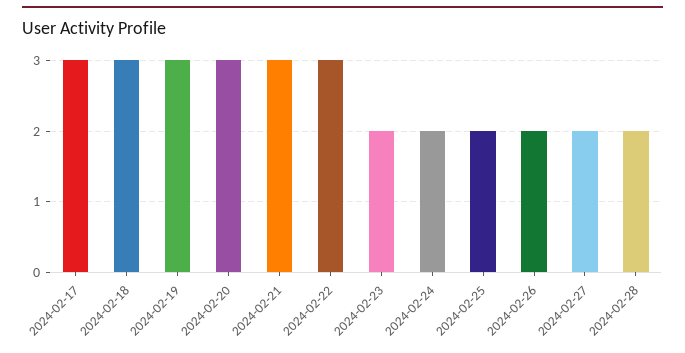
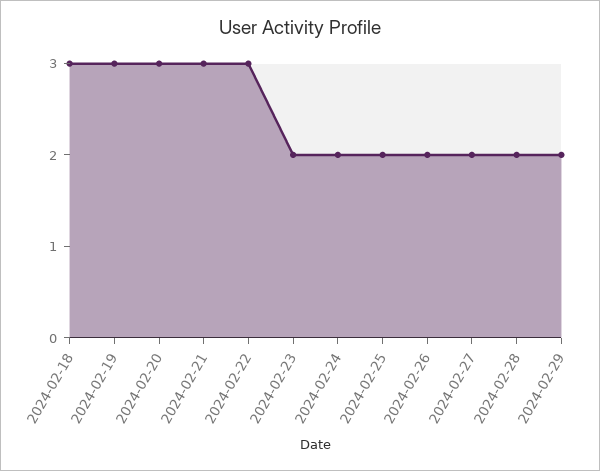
2024-02-17: 3 -> none
2024-02-29: none -> 2

